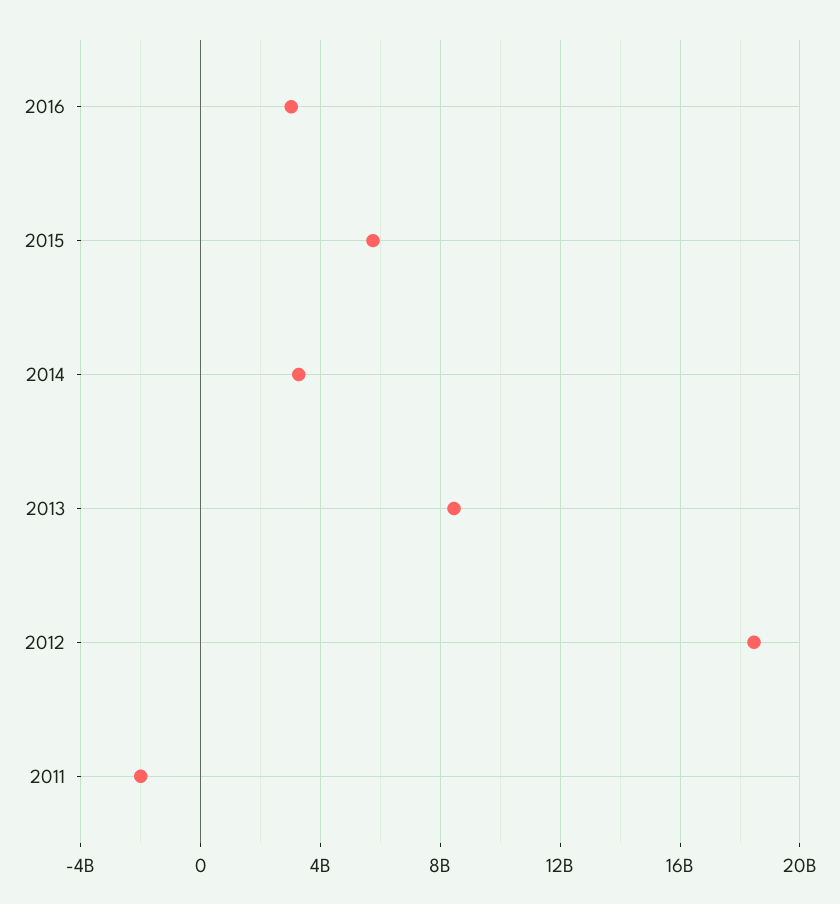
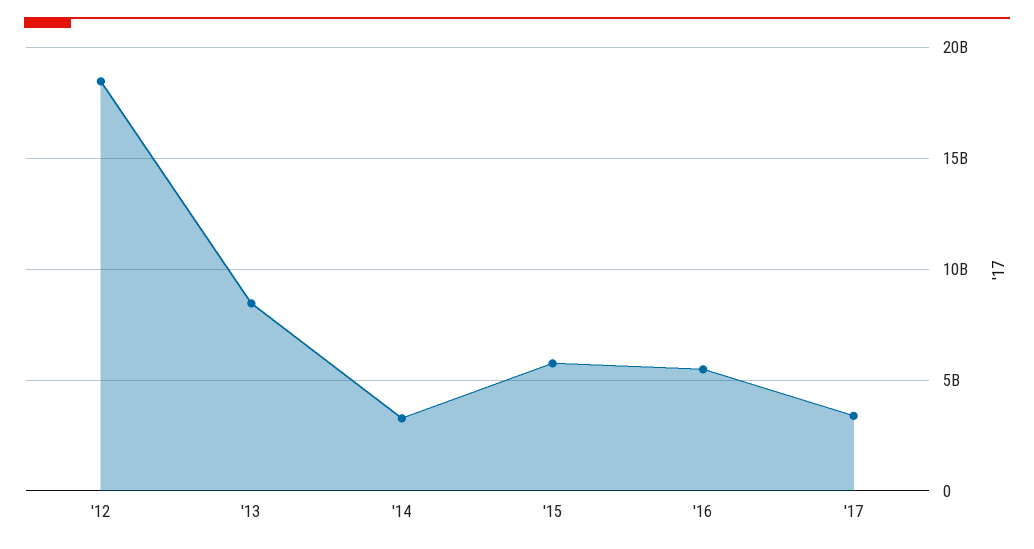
2016: 3000000000 -> 5500000000
2011: -2000000000 -> none
'17: none -> 3500000000

